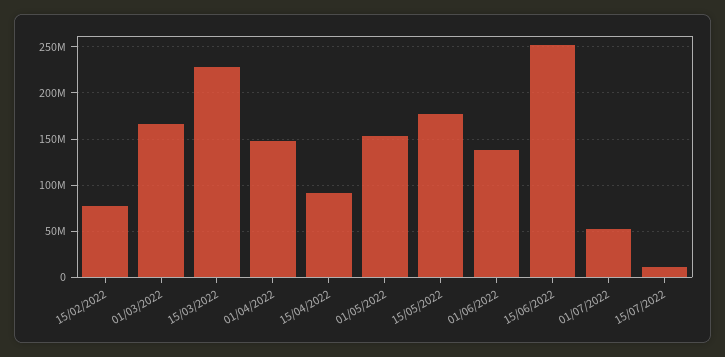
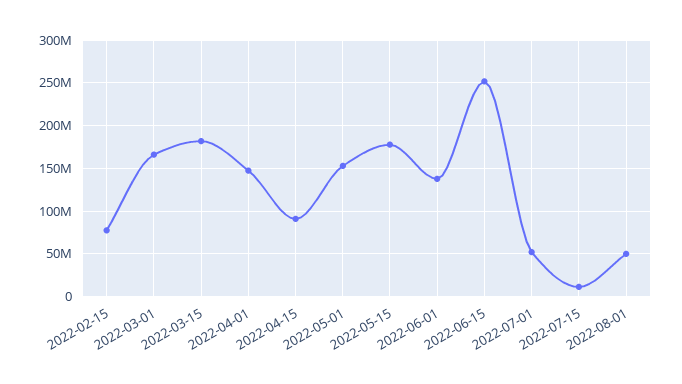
15/03/2022: 230000000 -> 180000000
2022-08-01: none -> 50000000

